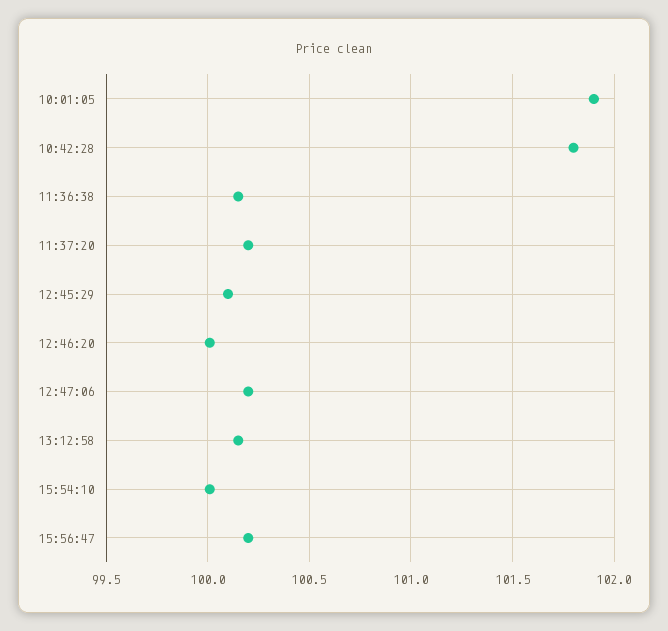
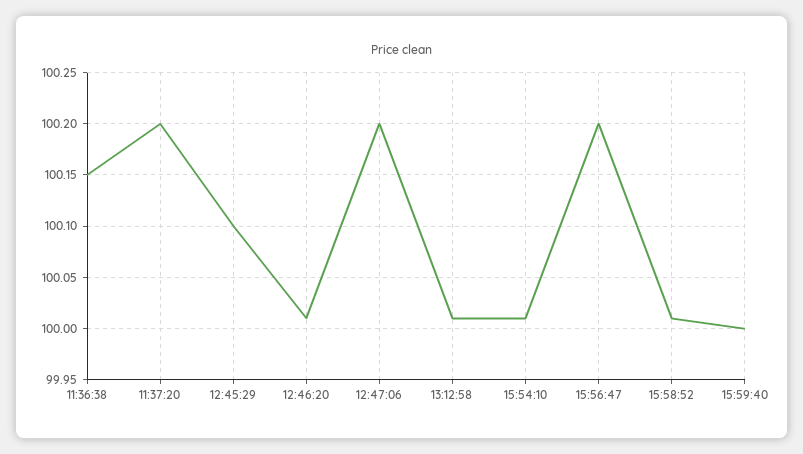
10:01:05: 101.9 -> none
10:42:28: 101.8 -> none
13:12:58: 100.15 -> 100.01
15:58:52: none -> 100.01
15:59:40: none -> 100

